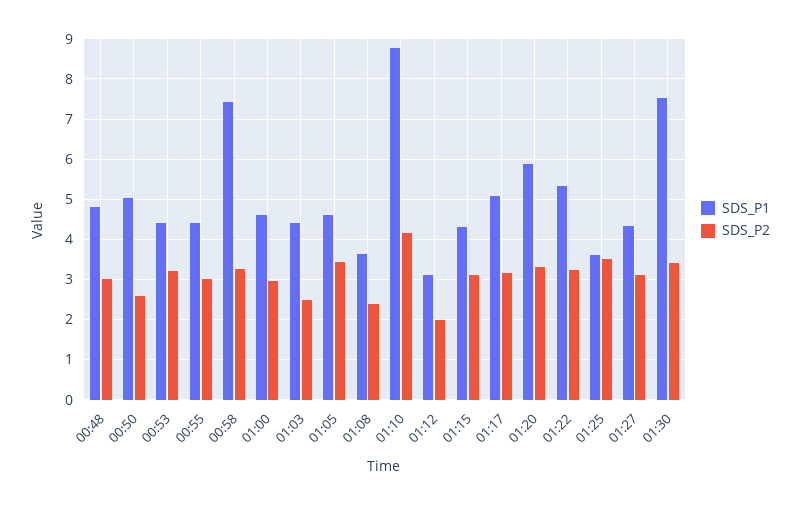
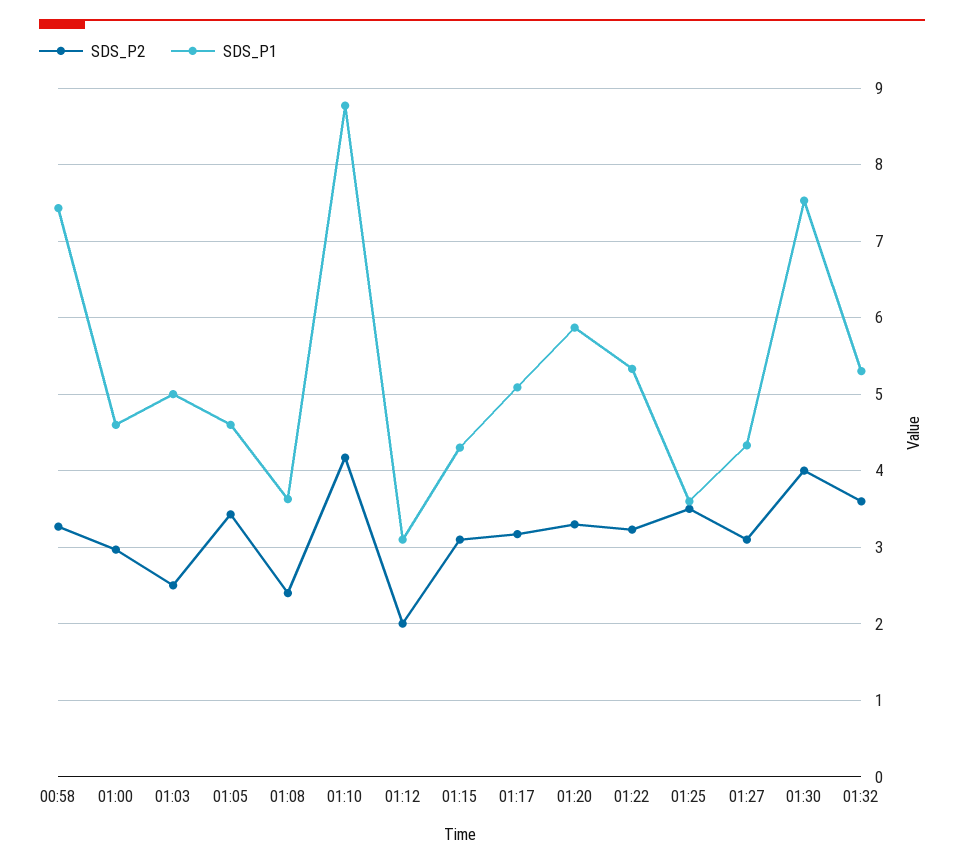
SDS_P1, 00:48: 4.8 -> none
SDS_P2, 00:48: 3 -> none
SDS_P1, 00:50: 5 -> none
SDS_P2, 00:50: 2.6 -> none
SDS_P1, 00:53: 4.4 -> none
SDS_P2, 00:53: 3.2 -> none
SDS_P1, 00:55: 4.4 -> none
SDS_P2, 00:55: 3 -> none
SDS_P1, 01:03: 4.4 -> 5
SDS_P2, 01:30: 3.4 -> 4
SDS_P2, 01:32: none -> 3.6
SDS_P1, 01:32: none -> 5.3

